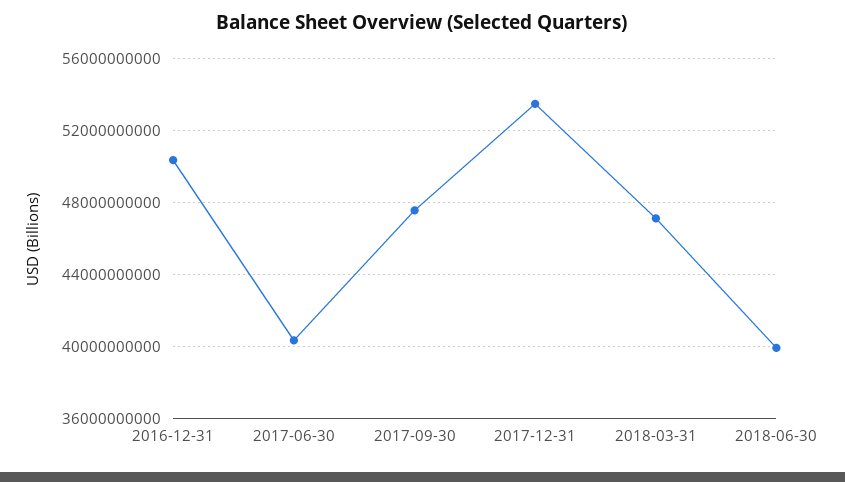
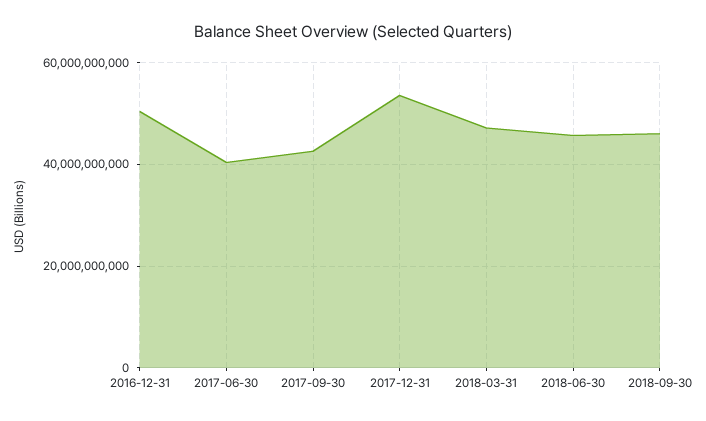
2017-09-30: 47500000000 -> 42000000000
2018-06-30: 40000000000 -> 46000000000
2018-09-30: none -> 46000000000

